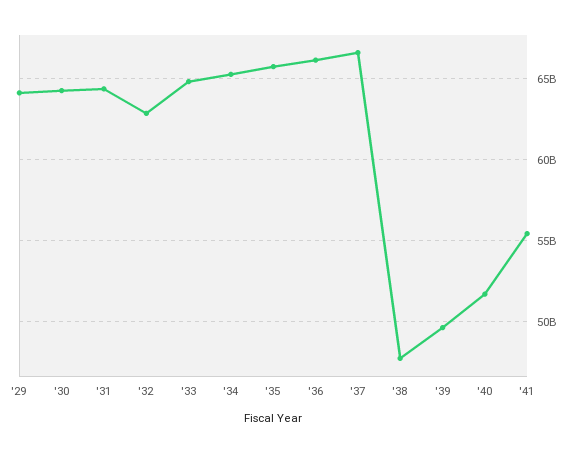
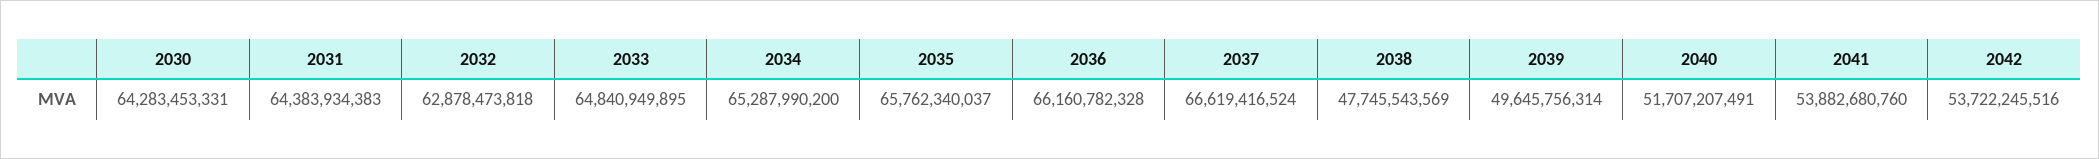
'29: 64000000000 -> none
'41: 55500000000 -> 53882680760
2042: none -> 53722245516

